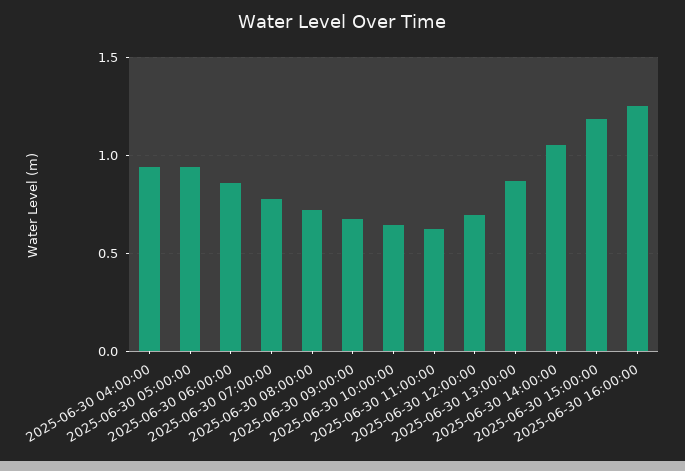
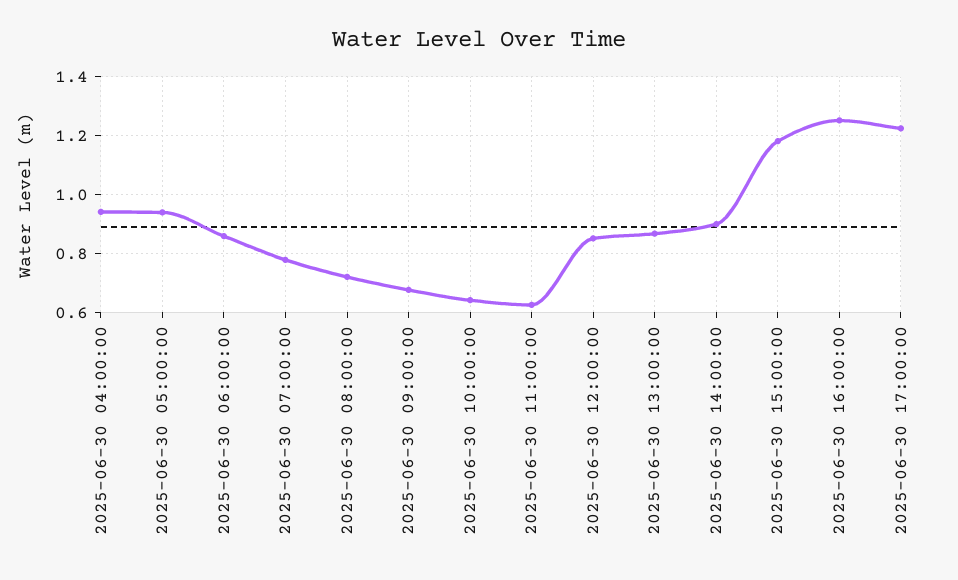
2025-06-30 12:00:00: 0.7 -> 0.85
2025-06-30 14:00:00: 1.05 -> 0.9
2025-06-30 17:00:00: none -> 1.225

